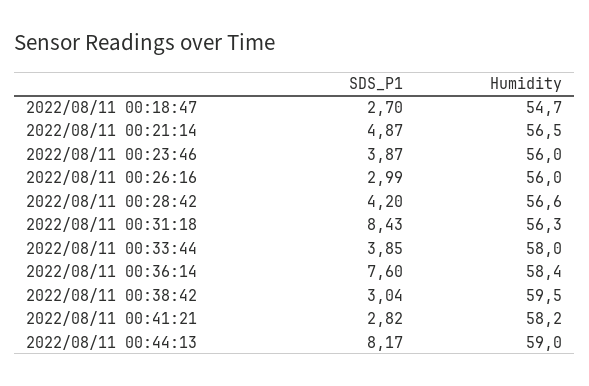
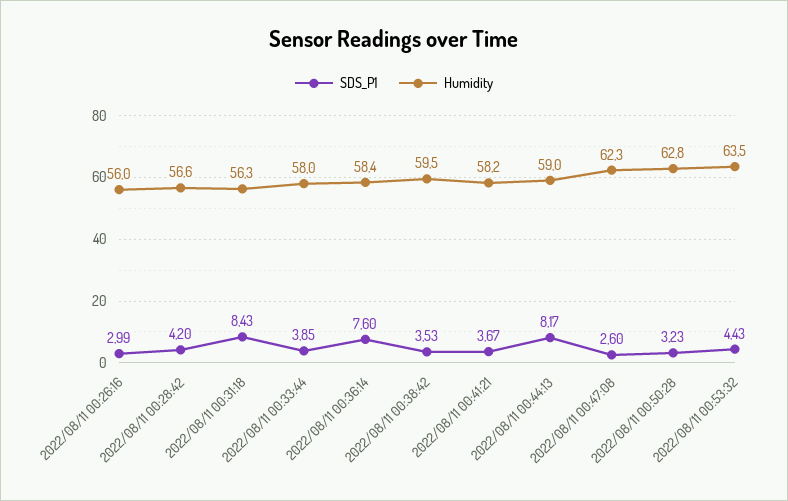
SDS_P1, 2022/08/11 00:18:47: 2.7 -> none
Humidity, 2022/08/11 00:18:47: 54.7 -> none
SDS_P1, 2022/08/11 00:21:14: 4.87 -> none
Humidity, 2022/08/11 00:21:14: 56.5 -> none
SDS_P1, 2022/08/11 00:23:46: 3.87 -> none
Humidity, 2022/08/11 00:23:46: 56 -> none
SDS_P1, 2022/08/11 00:38:42: 3.04 -> 3.53
SDS_P1, 2022/08/11 00:41:21: 2.82 -> 3.67
SDS_P1, 2022/08/11 00:47:08: none -> 2.6
Humidity, 2022/08/11 00:47:08: none -> 62.3
SDS_P1, 2022/08/11 00:50:28: none -> 3.23
Humidity, 2022/08/11 00:50:28: none -> 62.8
SDS_P1, 2022/08/11 00:53:32: none -> 4.43
Humidity, 2022/08/11 00:53:32: none -> 63.5

